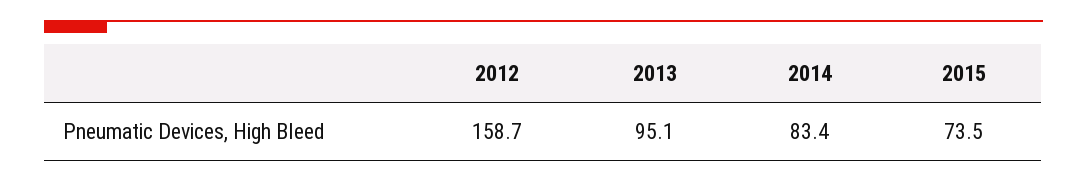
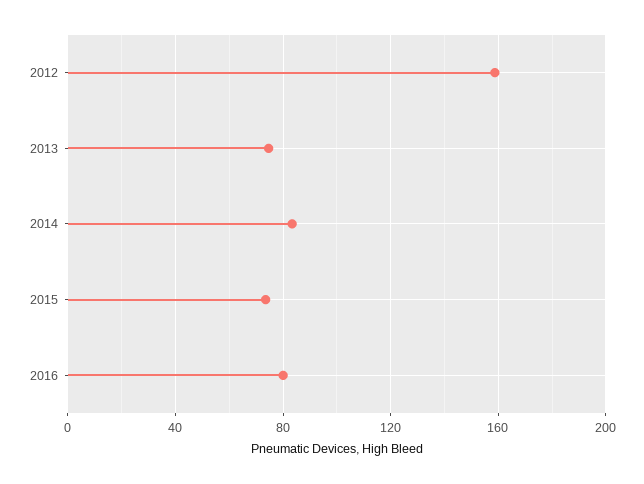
2013: 95.1 -> 75
2016: none -> 80

